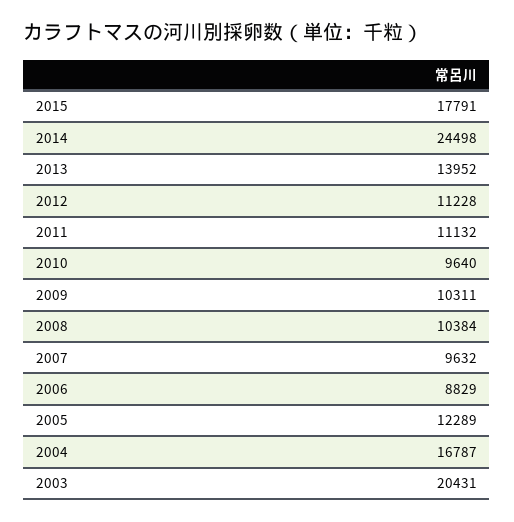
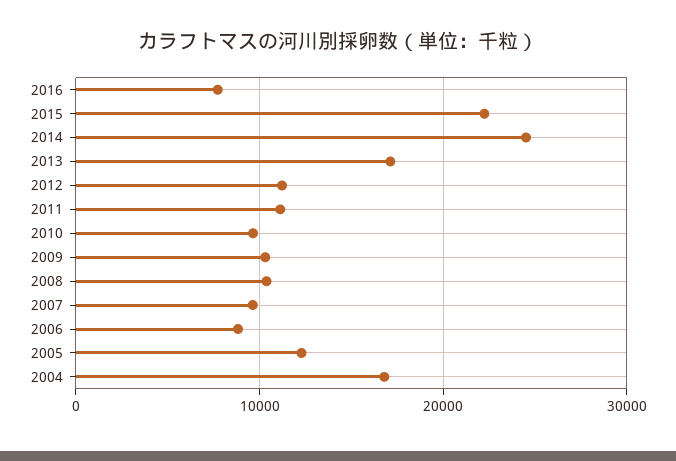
2015: 17791 -> 22000
2013: 13952 -> 17000
2003: 20431 -> none
2016: none -> 8000

